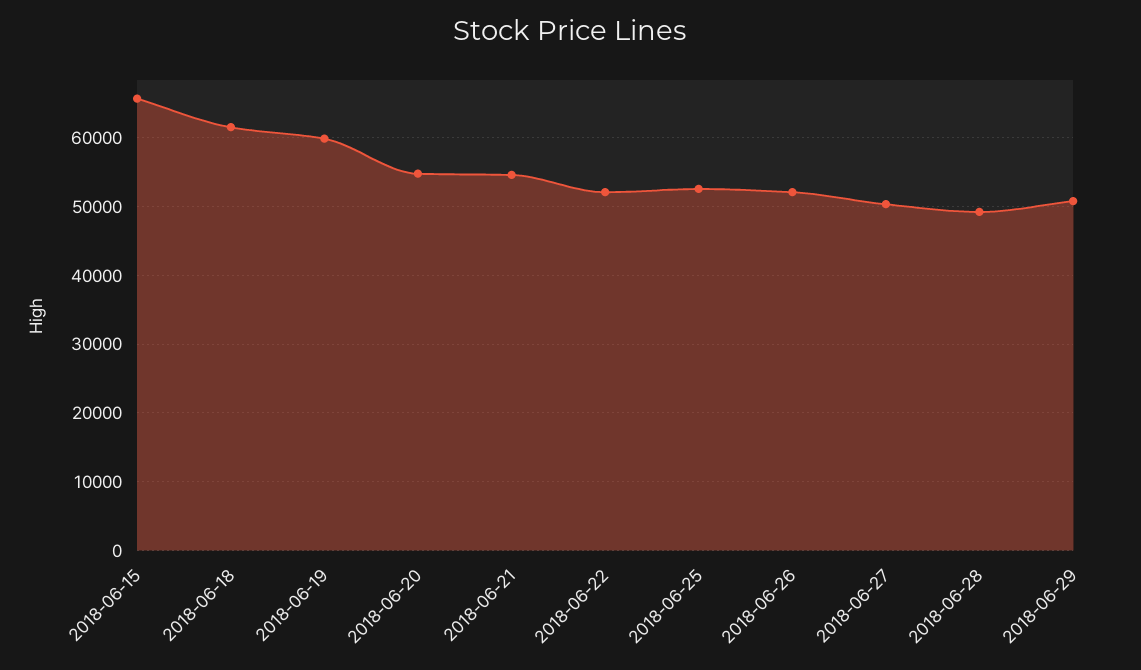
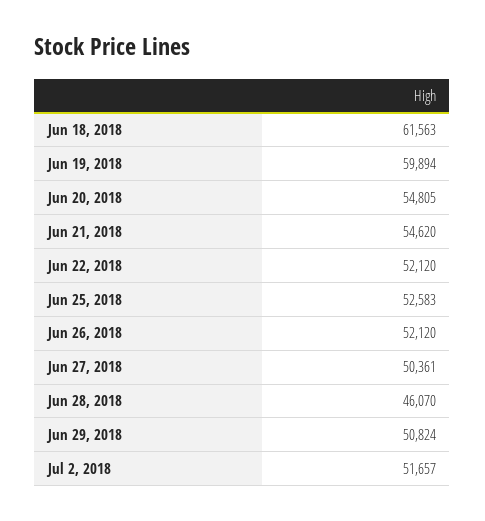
2018-06-15: 66000 -> none
2018-06-28: 49000 -> 46070
Jul 2, 2018: none -> 51657

